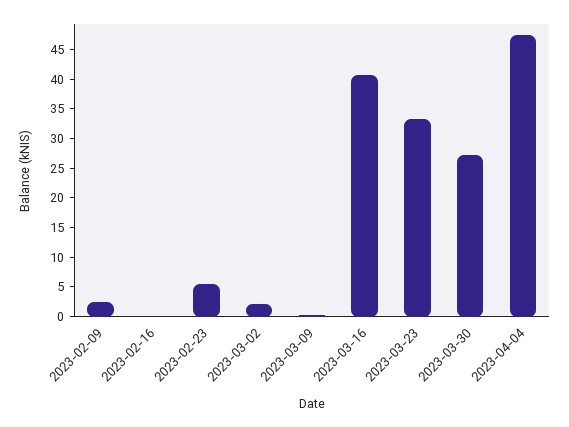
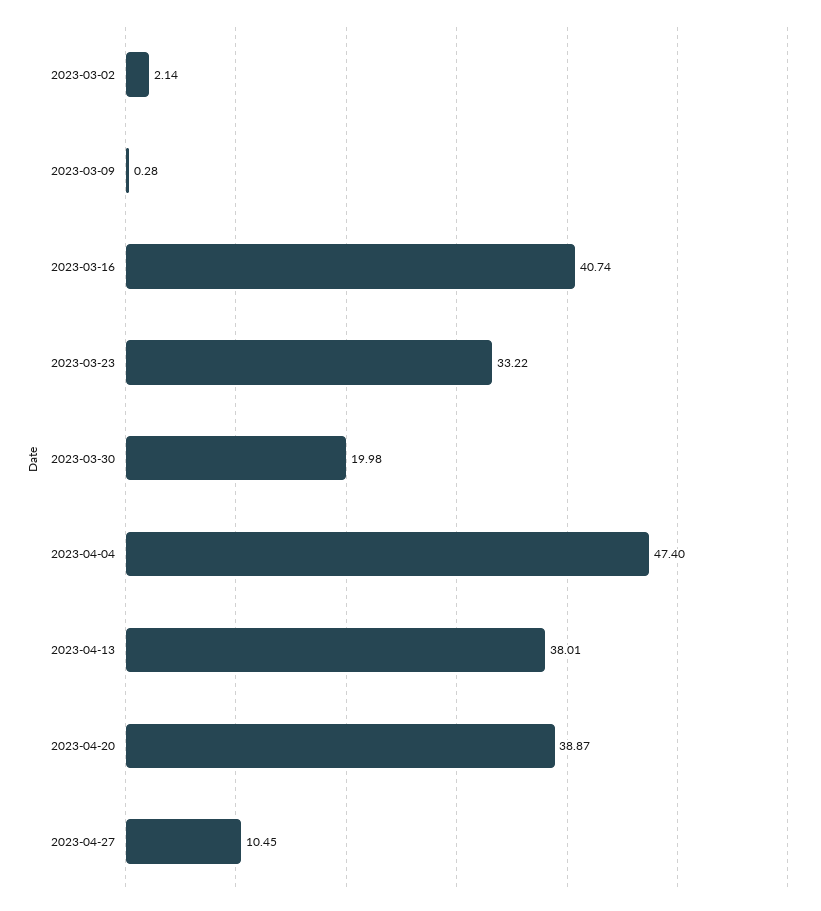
2023-02-09: 2.5 -> none
2023-02-16: 0 -> none
2023-02-23: 5 -> none
2023-03-30: 27.5 -> 19.98
2023-04-13: none -> 38.01
2023-04-20: none -> 38.87
2023-04-27: none -> 10.45

